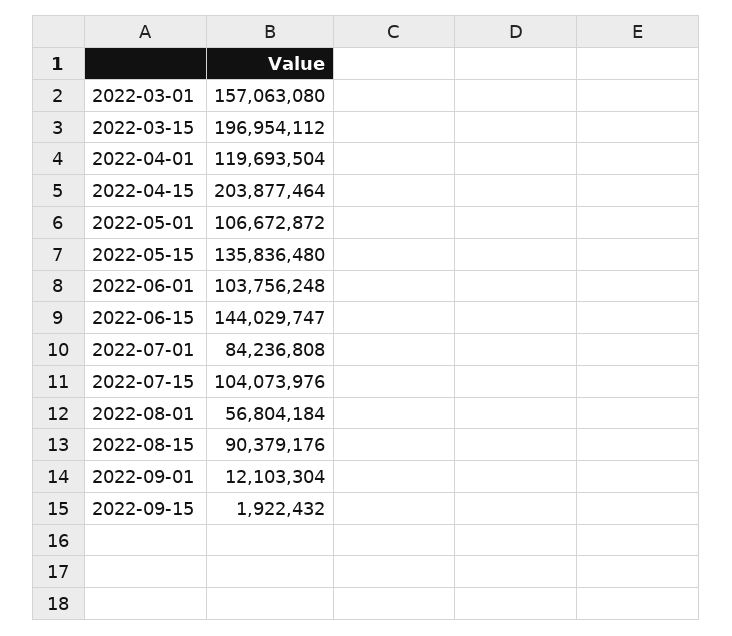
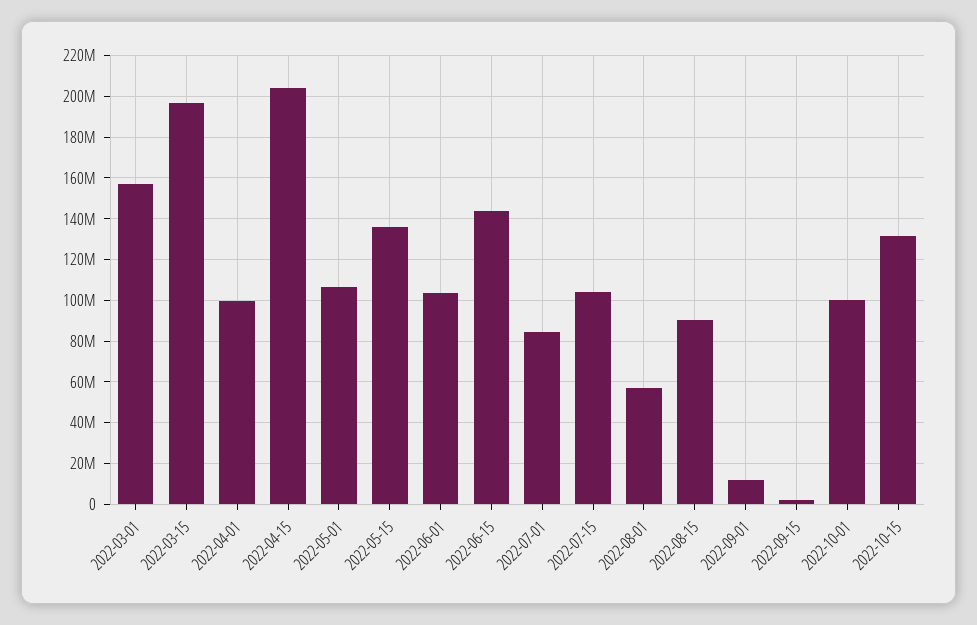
2022-04-01: 119693504 -> 100000000
2022-10-01: none -> 100000000
2022-10-15: none -> 130000000

